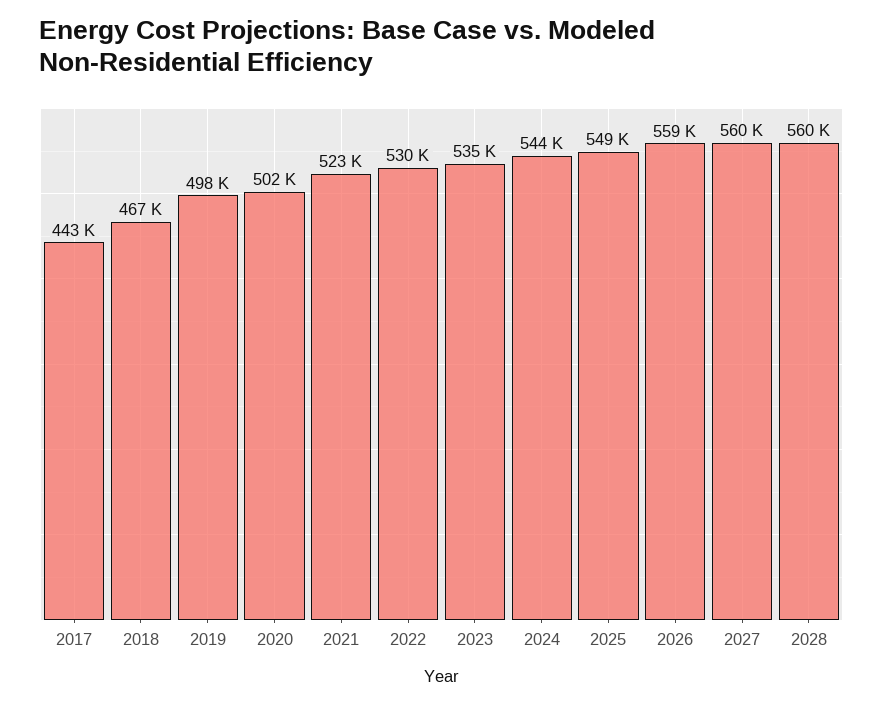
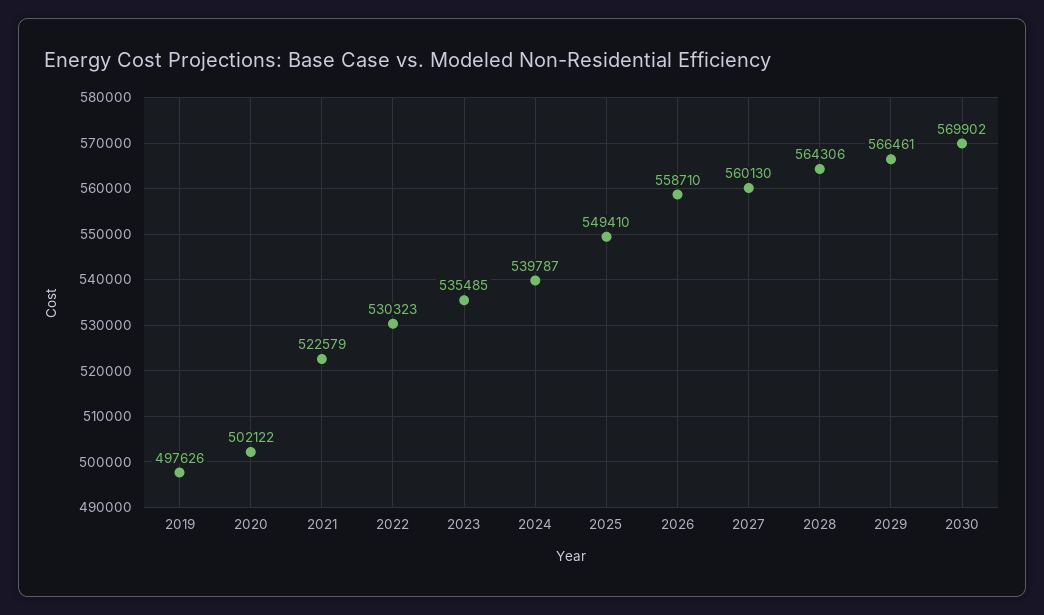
2017: 443000 -> none
2018: 467000 -> none
2024: 544000 -> 539787
2028: 560000 -> 564306
2029: none -> 566461
2030: none -> 569902

